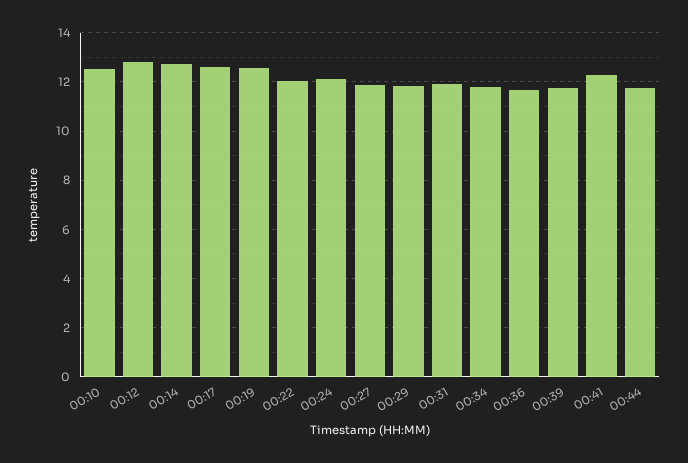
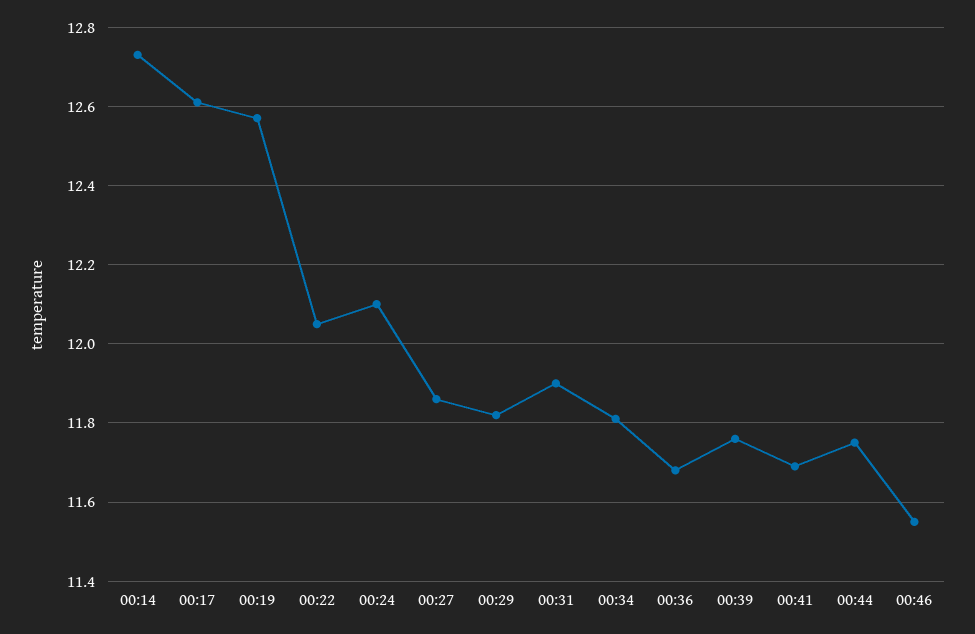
00:10: 12.5 -> none
00:12: 12.75 -> none
00:41: 12.25 -> 11.7
00:46: none -> 11.55

